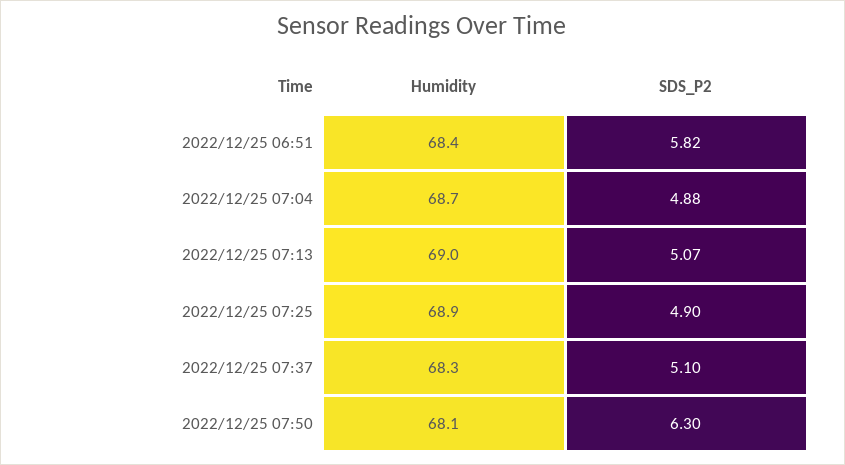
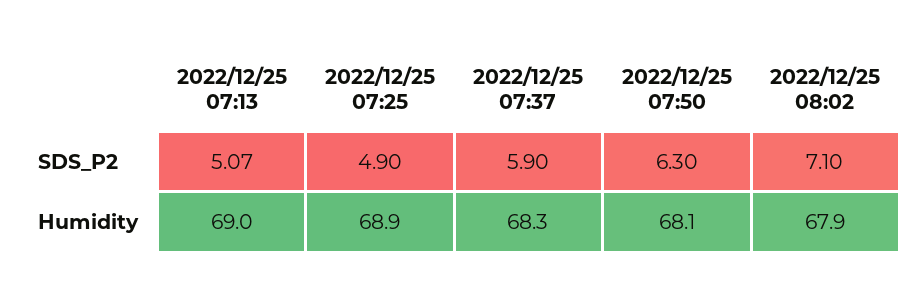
Humidity, 2022/12/25 06:51: 68.4 -> none
SDS_P2, 2022/12/25 06:51: 5.82 -> none
Humidity, 2022/12/25 07:04: 68.7 -> none
SDS_P2, 2022/12/25 07:04: 4.88 -> none
SDS_P2, 2022/12/25 07:37: 5.1 -> 5.9
SDS_P2, 2022/12/25 08:02: none -> 7.1
Humidity, 2022/12/25 08:02: none -> 67.9

